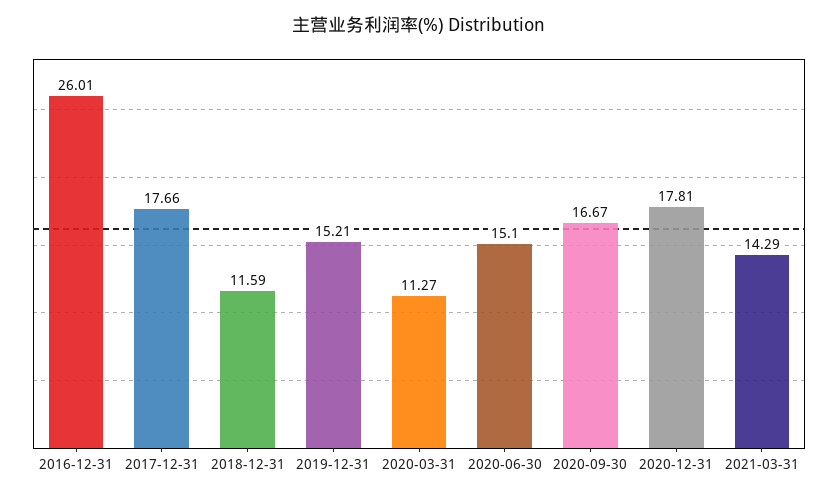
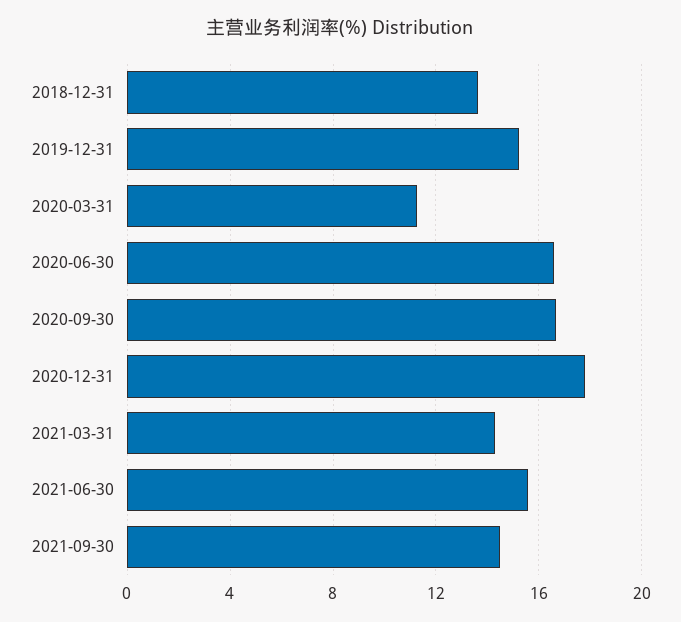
2016-12-31: 26.01 -> none
2017-12-31: 17.66 -> none
2018-12-31: 11.59 -> 13.5
2020-06-30: 15.1 -> 16.5
2021-06-30: none -> 15.5
2021-09-30: none -> 14.5

